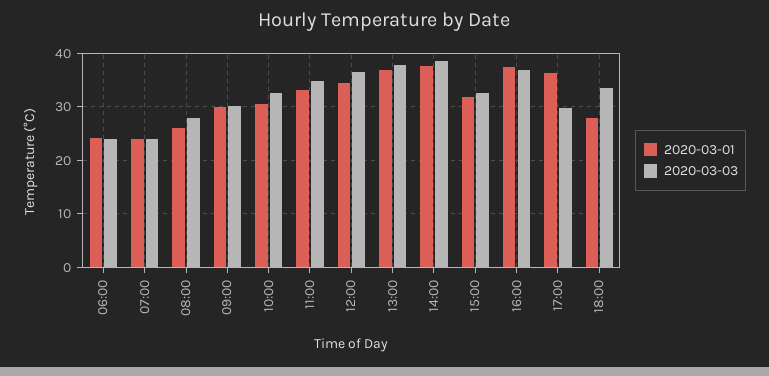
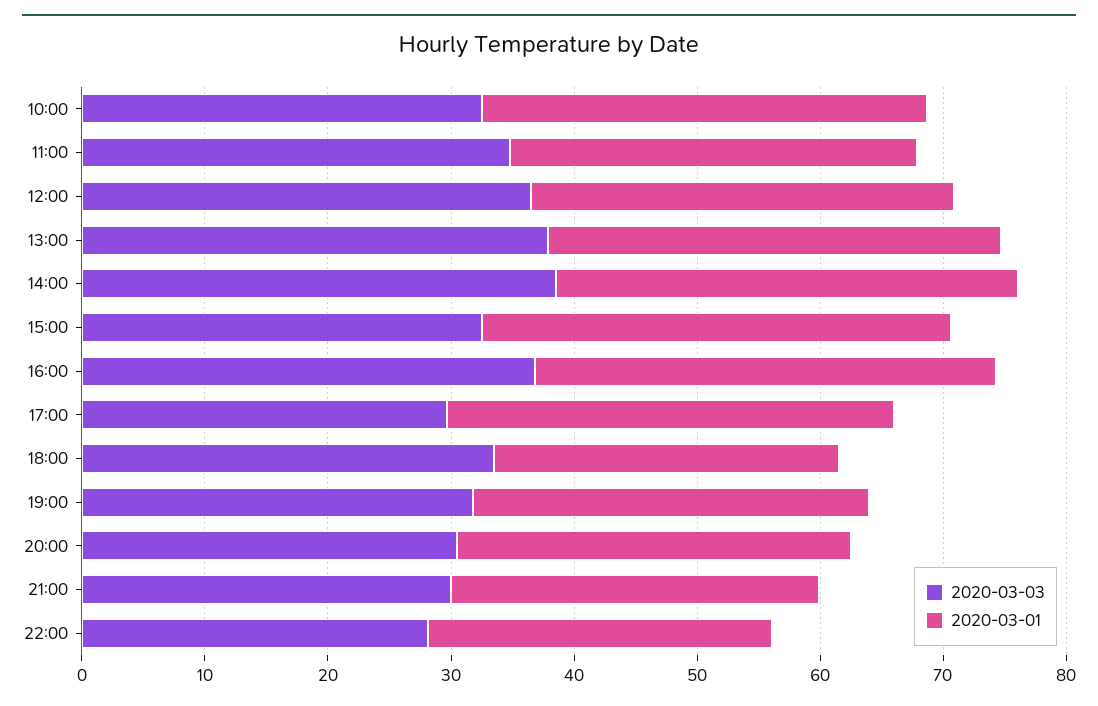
2020-03-01, 06:00: 24 -> none
2020-03-03, 06:00: 24 -> none
2020-03-01, 07:00: 24 -> none
2020-03-03, 07:00: 24 -> none
2020-03-01, 08:00: 26 -> none
2020-03-03, 08:00: 28 -> none
2020-03-01, 09:00: 30 -> none
2020-03-03, 09:00: 30 -> none
2020-03-01, 10:00: 30 -> 36
2020-03-01, 15:00: 32 -> 38
2020-03-03, 19:00: none -> 32
2020-03-01, 19:00: none -> 32
2020-03-03, 20:00: none -> 30
2020-03-01, 20:00: none -> 32
2020-03-03, 21:00: none -> 30
2020-03-01, 21:00: none -> 30
2020-03-03, 22:00: none -> 28
2020-03-01, 22:00: none -> 28

